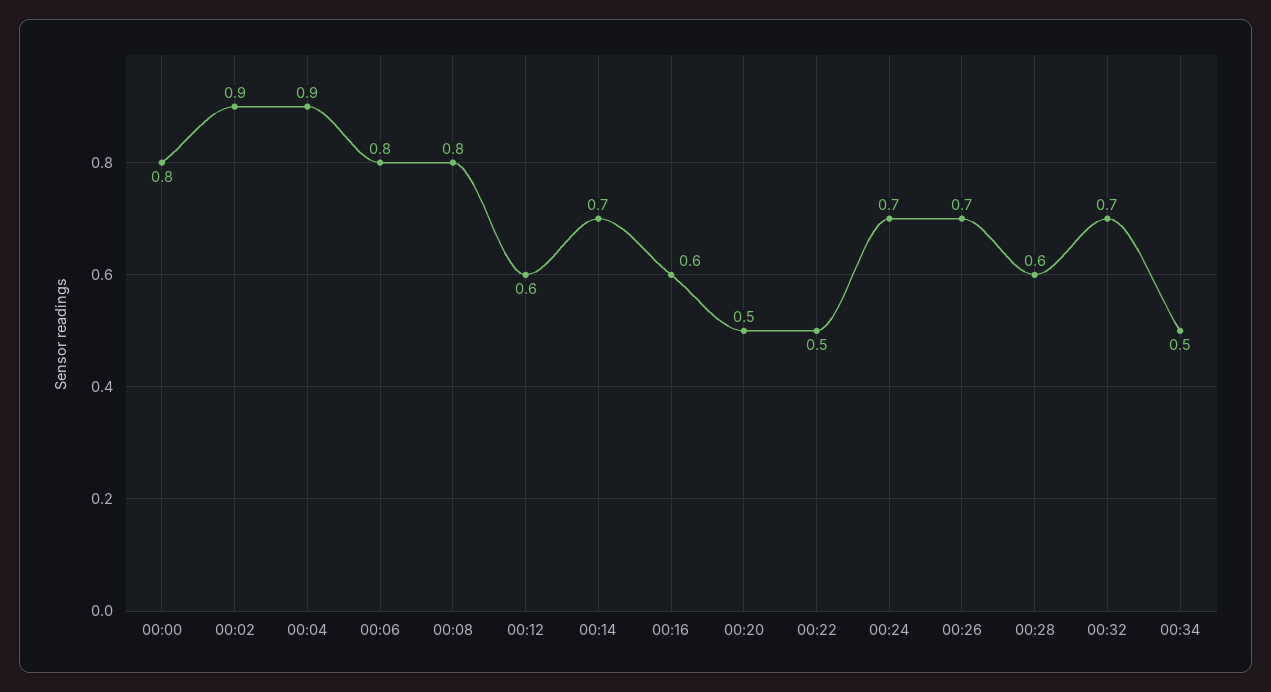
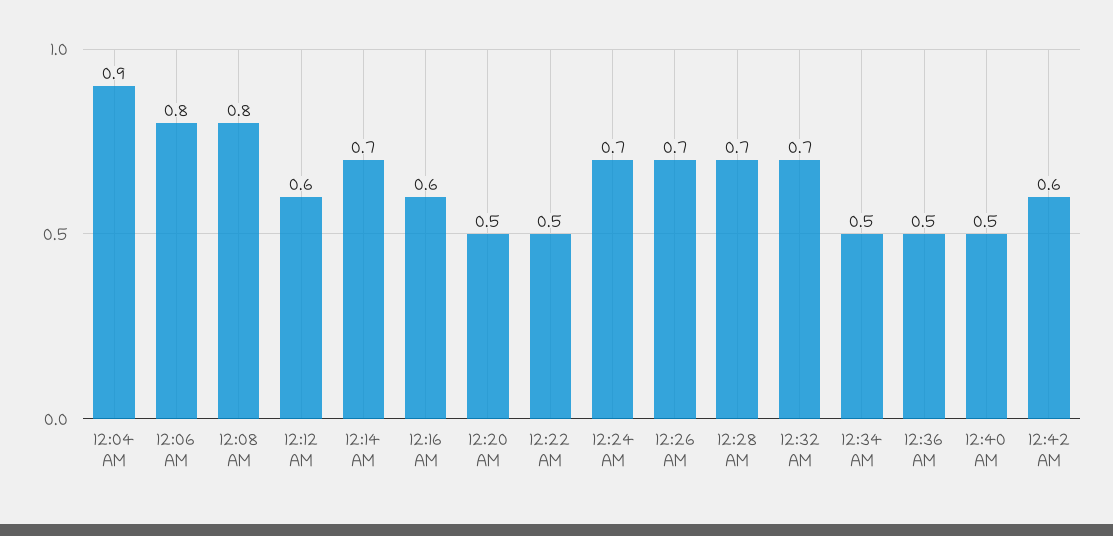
00:00: 0.8 -> none
00:02: 0.9 -> none
00:28: 0.6 -> 0.7
12:36 AM: none -> 0.5
12:40 AM: none -> 0.5
12:42 AM: none -> 0.6

